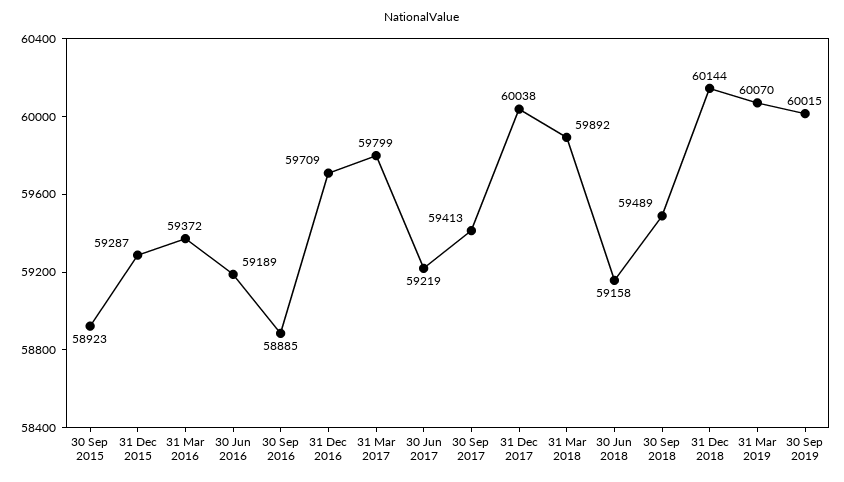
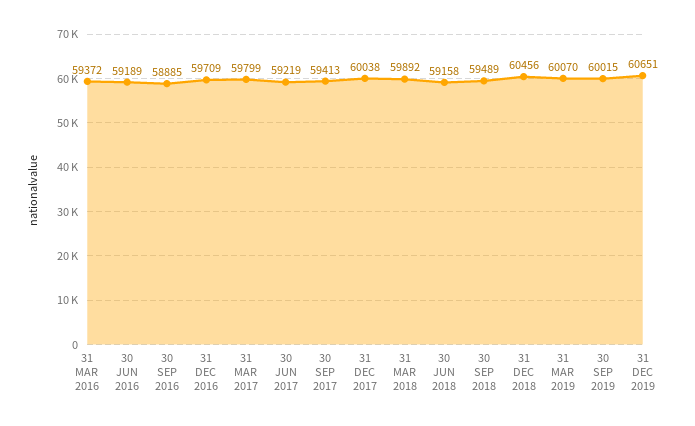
30 Sep 2015: 58923 -> none
31 Dec 2015: 59287 -> none
31 Dec 2018: 60144 -> 60456
31 DEC 2019: none -> 60651

